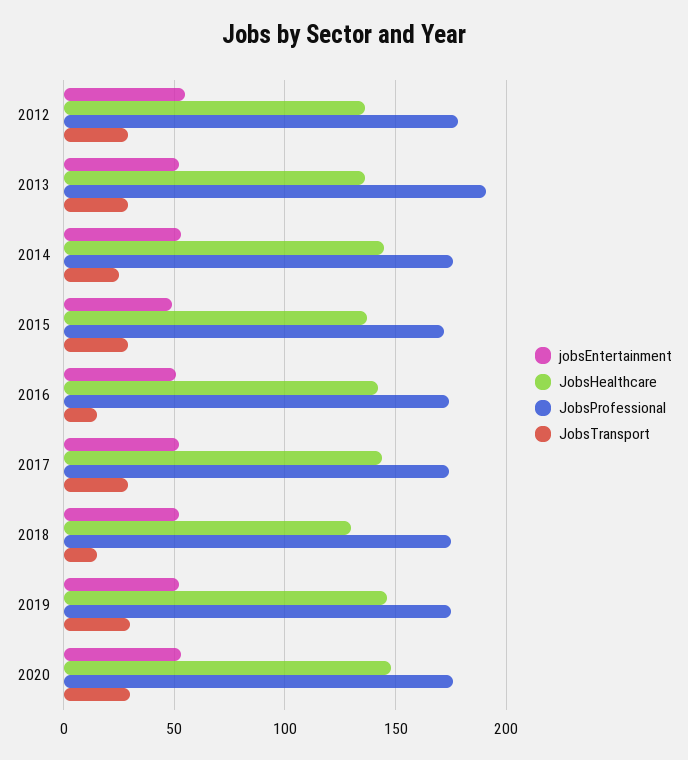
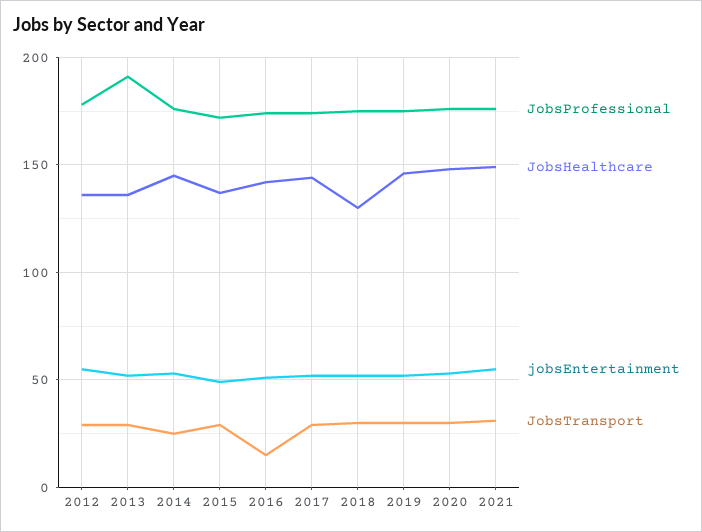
JobsTransport, 2018: 15 -> 30
JobsProfessional, 2021: none -> 175
JobsHealthcare, 2021: none -> 150
jobsEntertainment, 2021: none -> 55
JobsTransport, 2021: none -> 30

